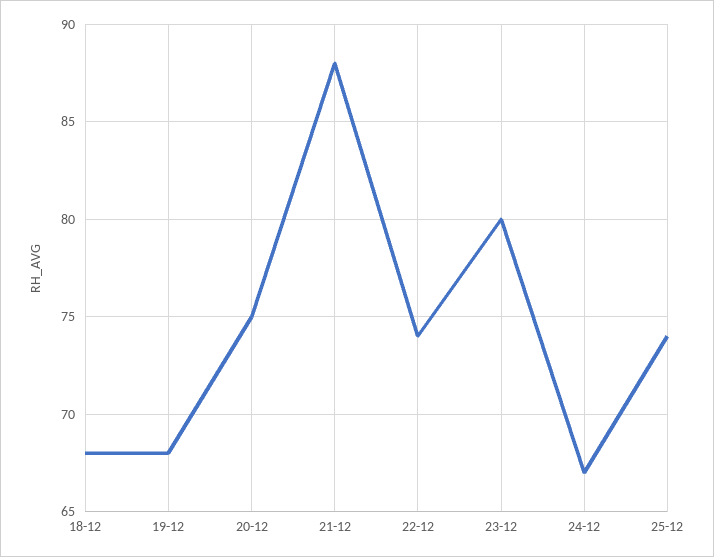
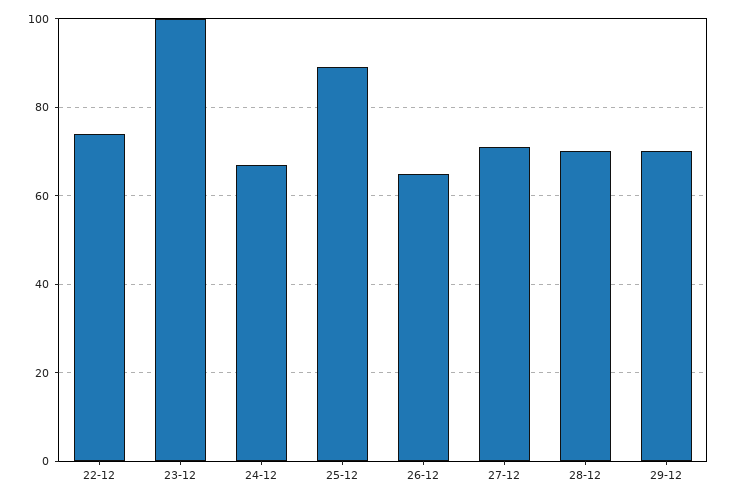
18-12: 68 -> none
19-12: 68 -> none
20-12: 75 -> none
21-12: 88 -> none
23-12: 80 -> 100
25-12: 74 -> 90
26-12: none -> 65
27-12: none -> 70
28-12: none -> 70
29-12: none -> 70

